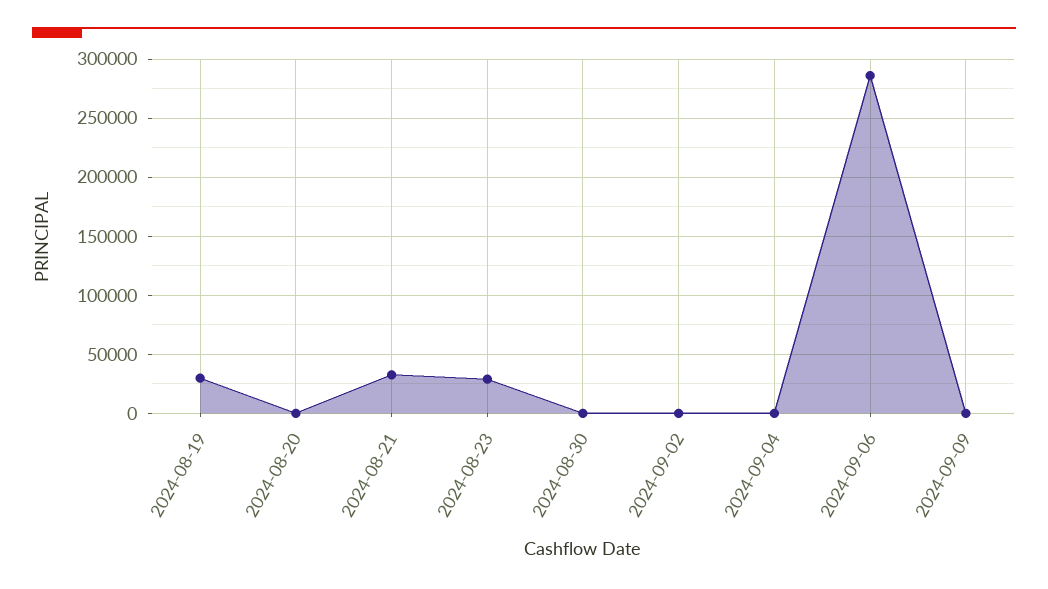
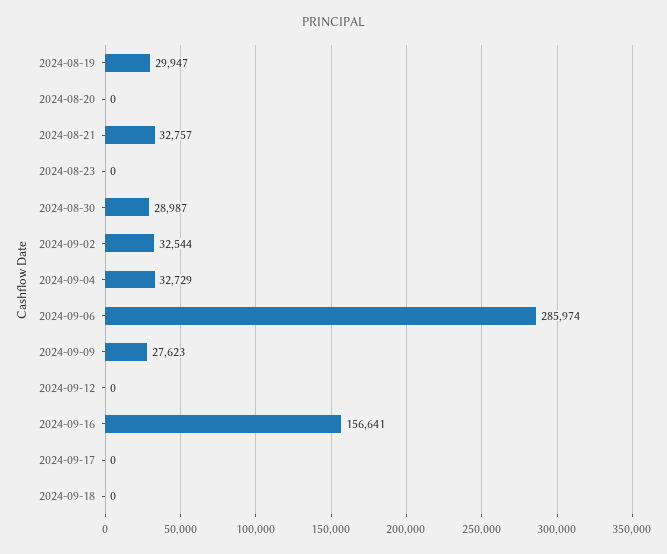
2024-08-23: 30000 -> 0
2024-08-30: 0 -> 28987
2024-09-02: 0 -> 32544
2024-09-04: 0 -> 32729
2024-09-09: 0 -> 27623
2024-09-12: none -> 0
2024-09-16: none -> 156641
2024-09-17: none -> 0
2024-09-18: none -> 0

